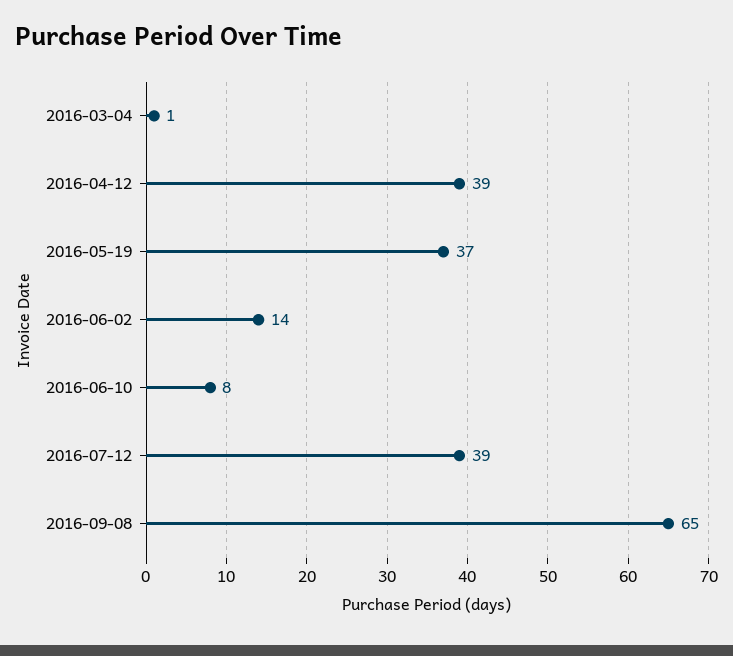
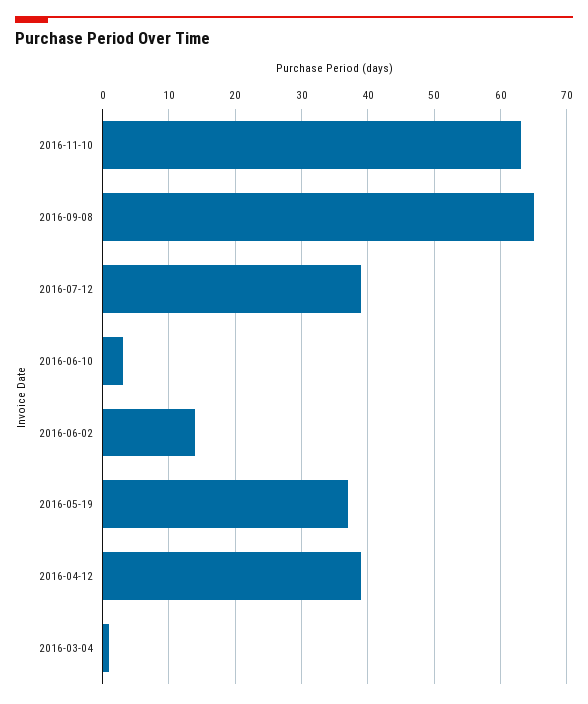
2016-06-10: 8 -> 3
2016-11-10: none -> 63

